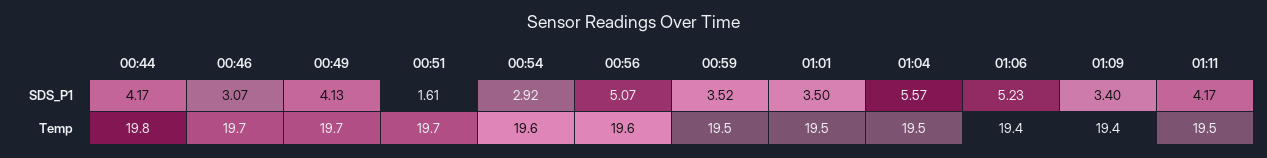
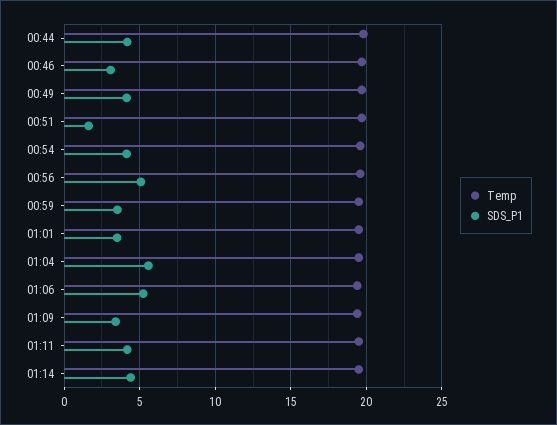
SDS_P1, 00:54: 2.92 -> 4
Temp, 01:14: none -> 19.5
SDS_P1, 01:14: none -> 4.5

